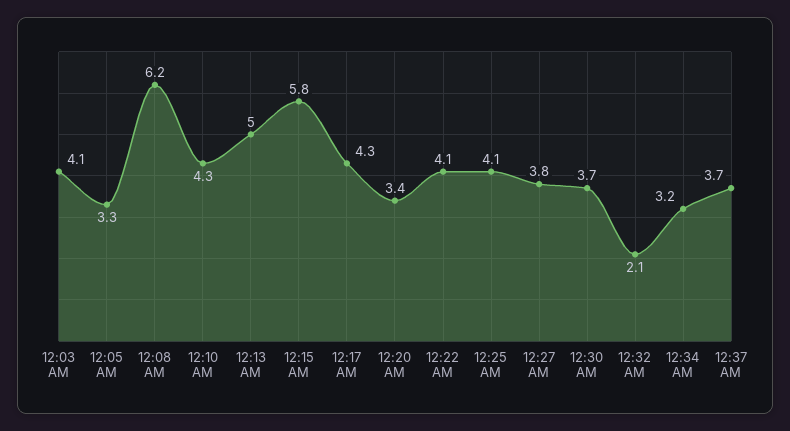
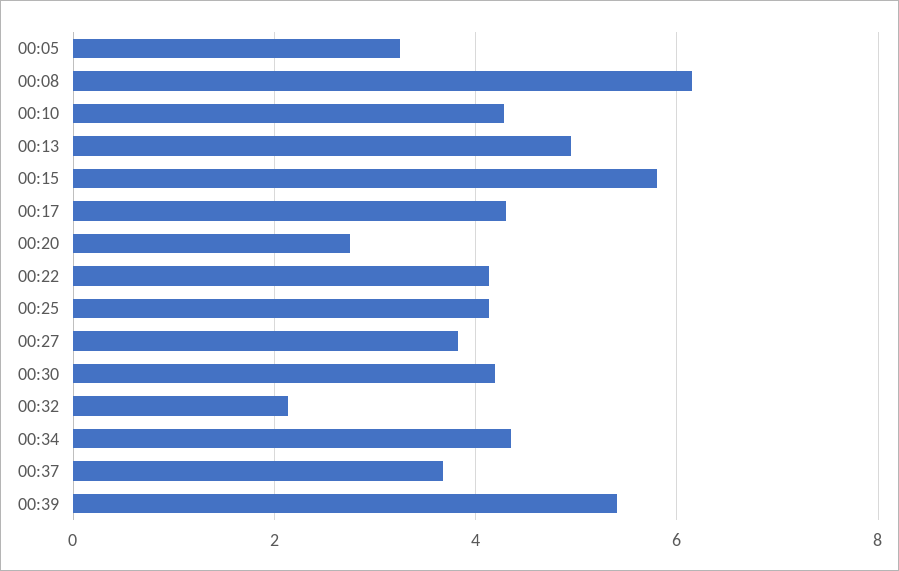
12:03 AM: 4.1 -> none
12:20 AM: 3.4 -> 2.8
12:30 AM: 3.7 -> 4.2
12:34 AM: 3.2 -> 4.4
00:39: none -> 5.4

